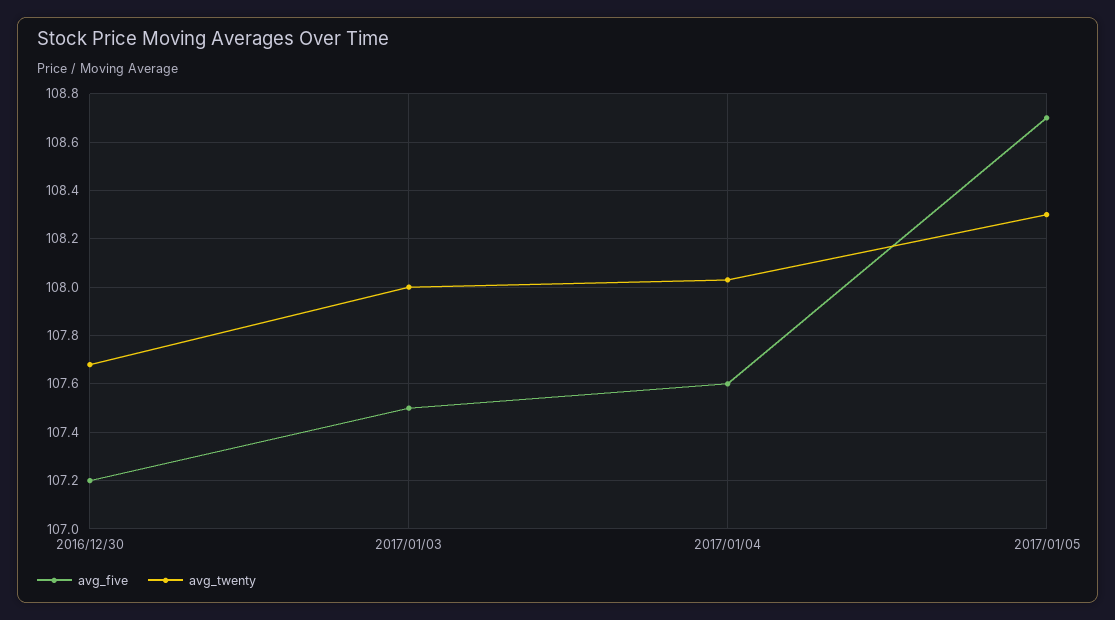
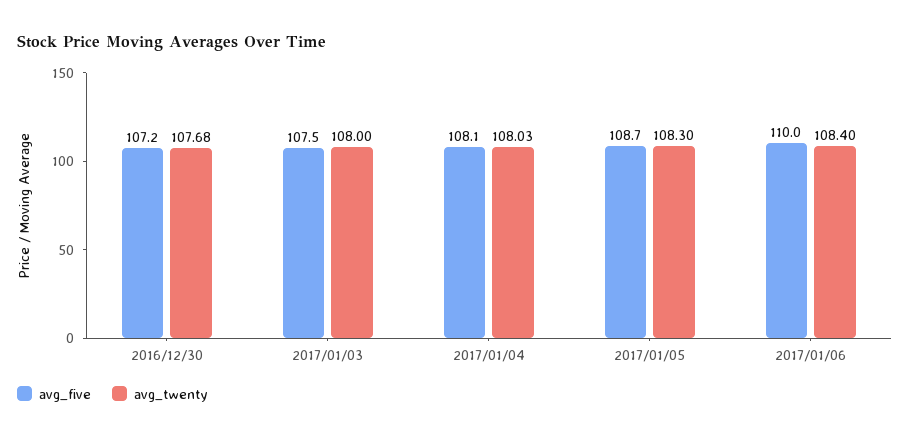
avg_five, 2017/01/04: 107.6 -> 108.1
avg_five, 2017/01/06: none -> 110
avg_twenty, 2017/01/06: none -> 108.4

